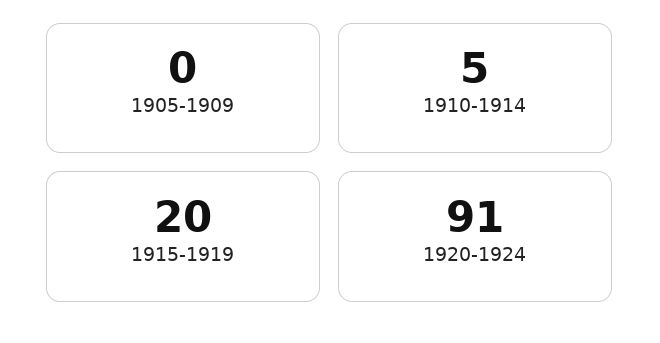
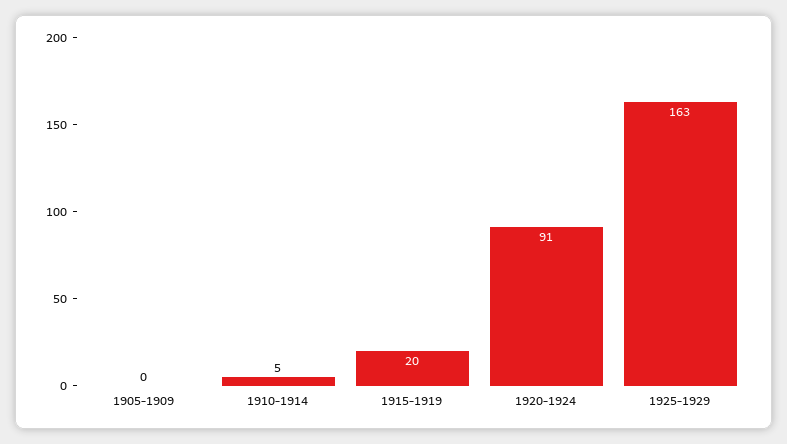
1925-1929: none -> 163

